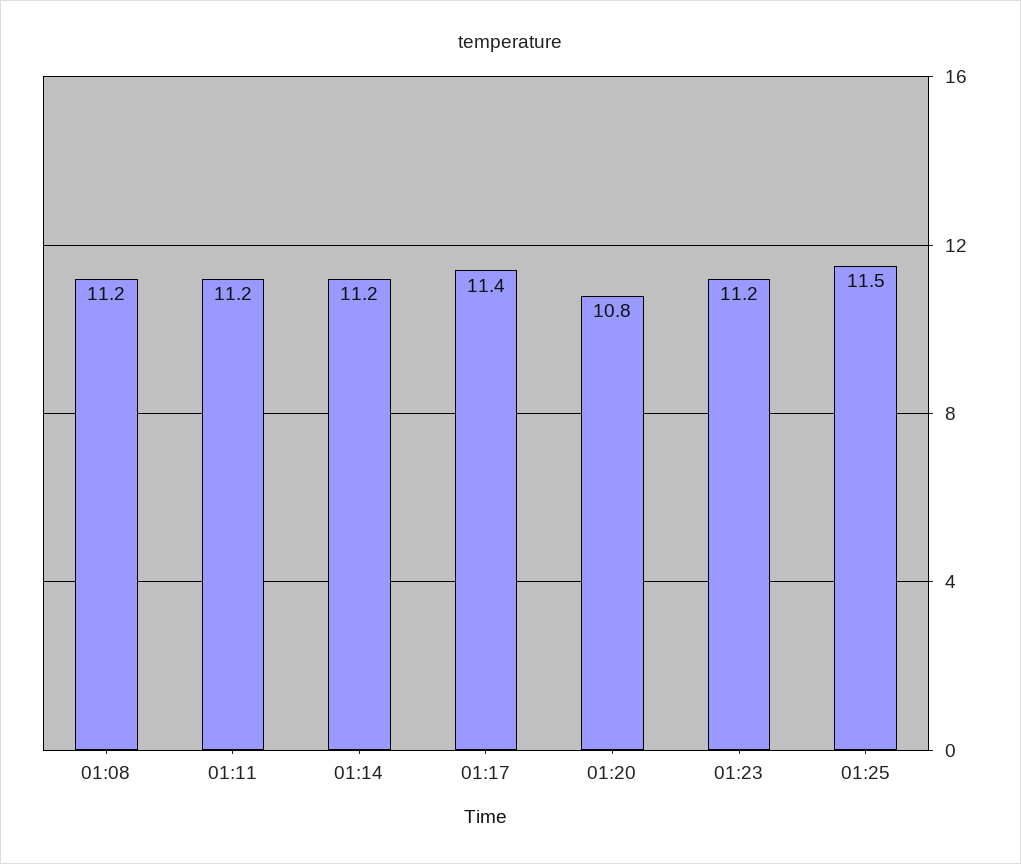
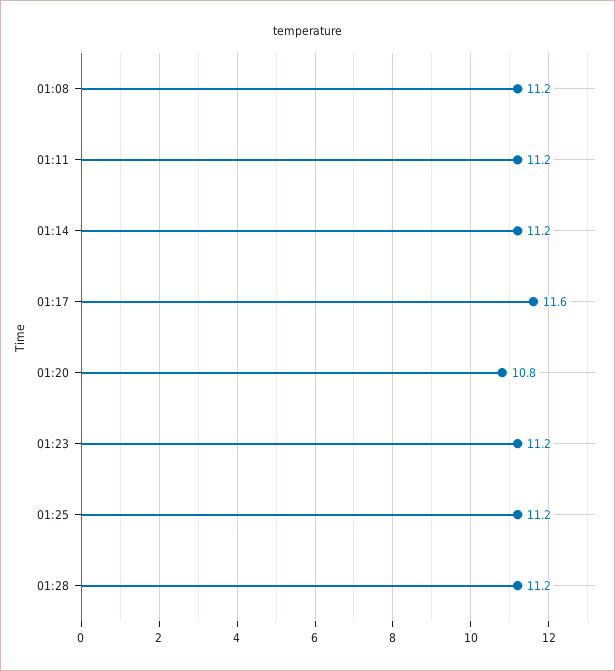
01:17: 11.4 -> 11.6
01:25: 11.5 -> 11.2
01:28: none -> 11.2

